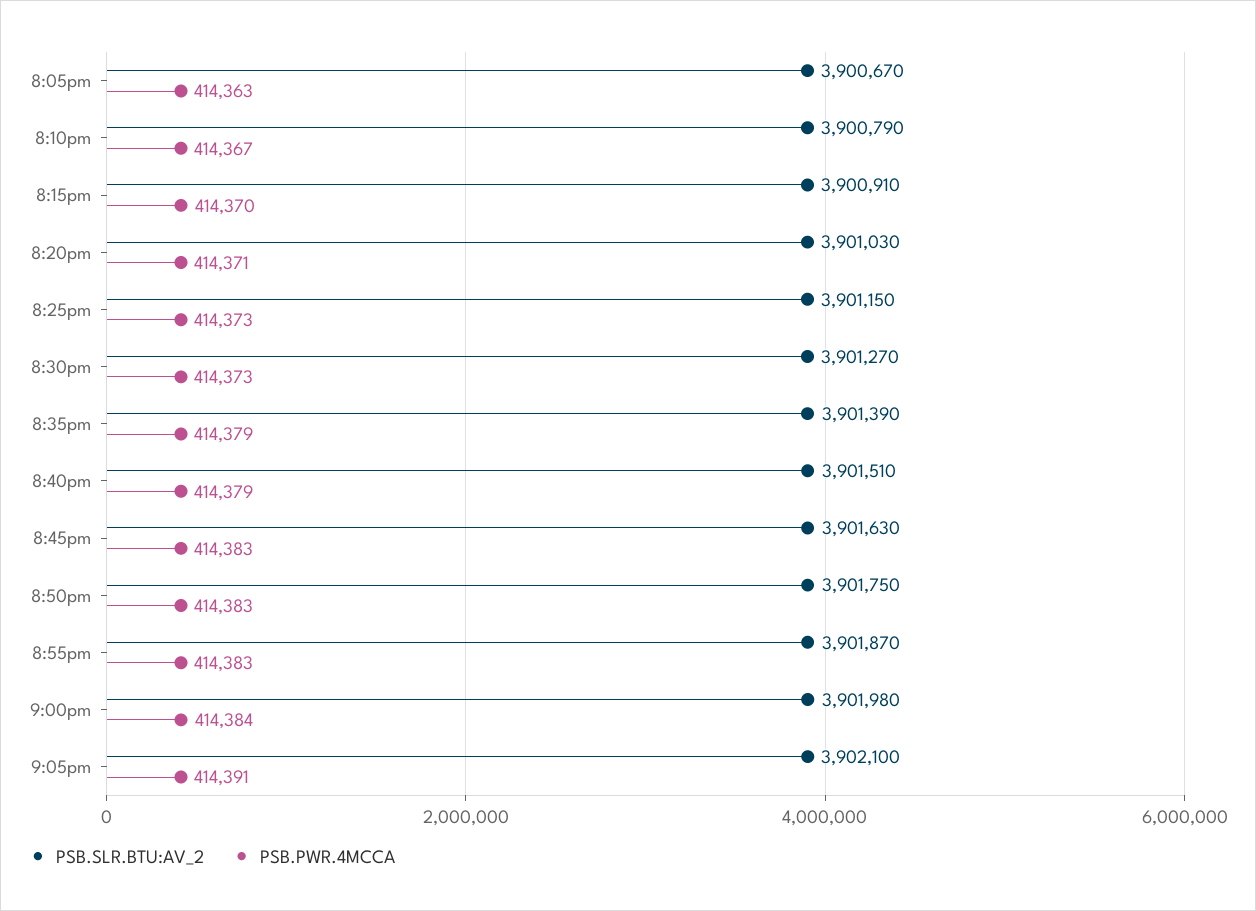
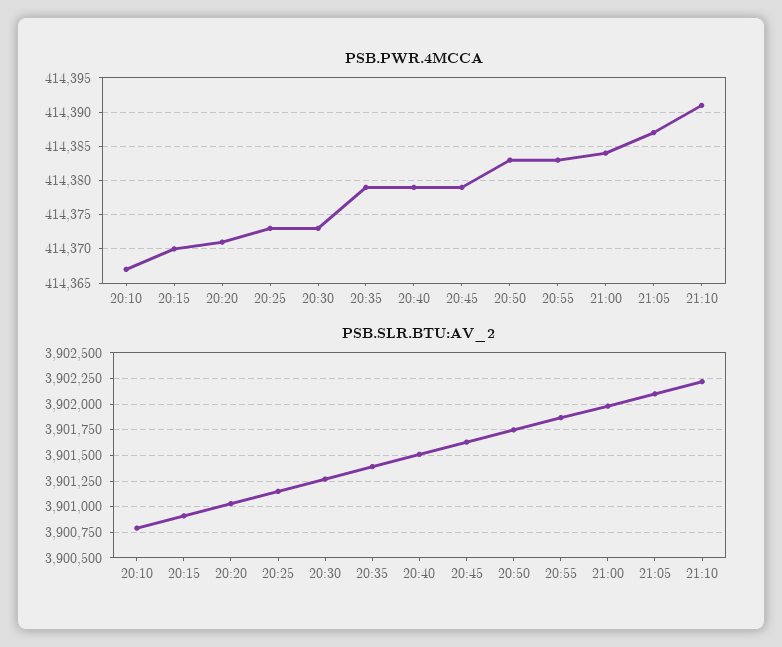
PSB.SLR.BTU:AV_2, 8:05pm: 3900670 -> none
PSB.PWR.4MCCA, 8:05pm: 414363 -> none
PSB.PWR.4MCCA, 8:45pm: 414383 -> 414379
PSB.PWR.4MCCA, 9:05pm: 414391 -> 414387
PSB.PWR.4MCCA, 21:10: none -> 414391
PSB.SLR.BTU:AV_2, 21:10: none -> 3902250

